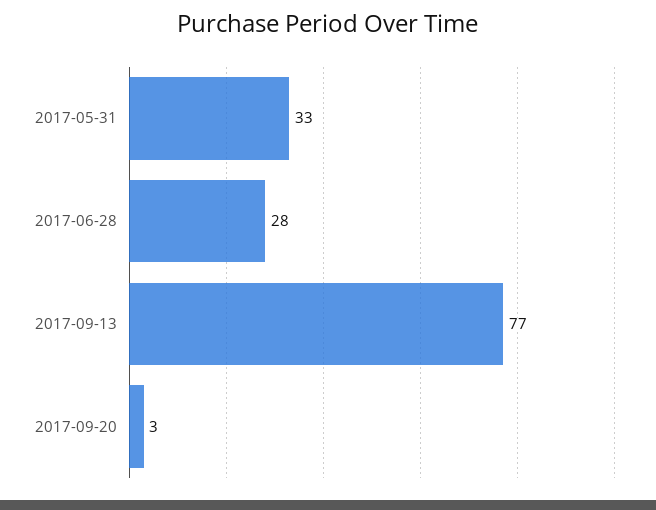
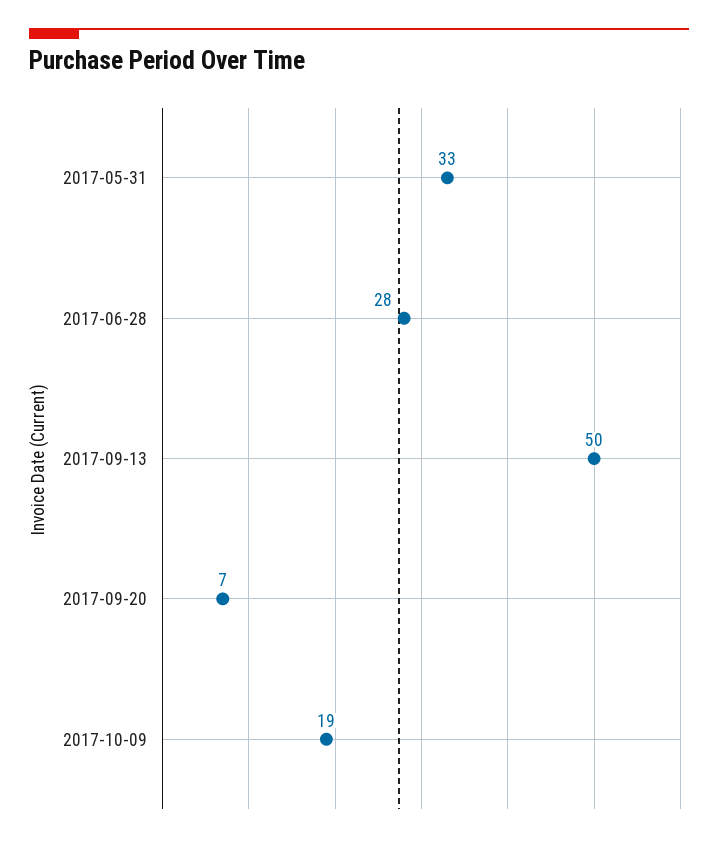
2017-09-13: 77 -> 50
2017-09-20: 3 -> 7
2017-10-09: none -> 19

